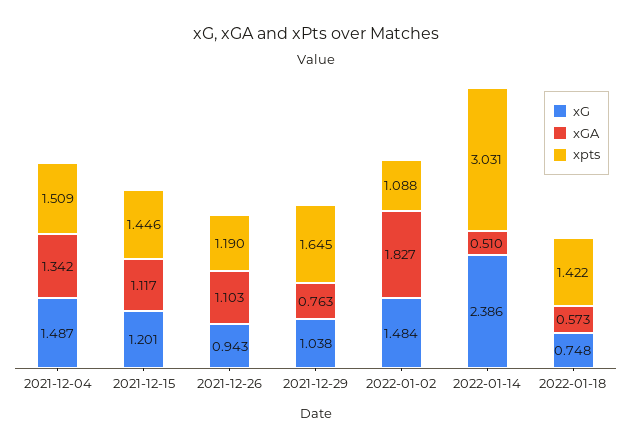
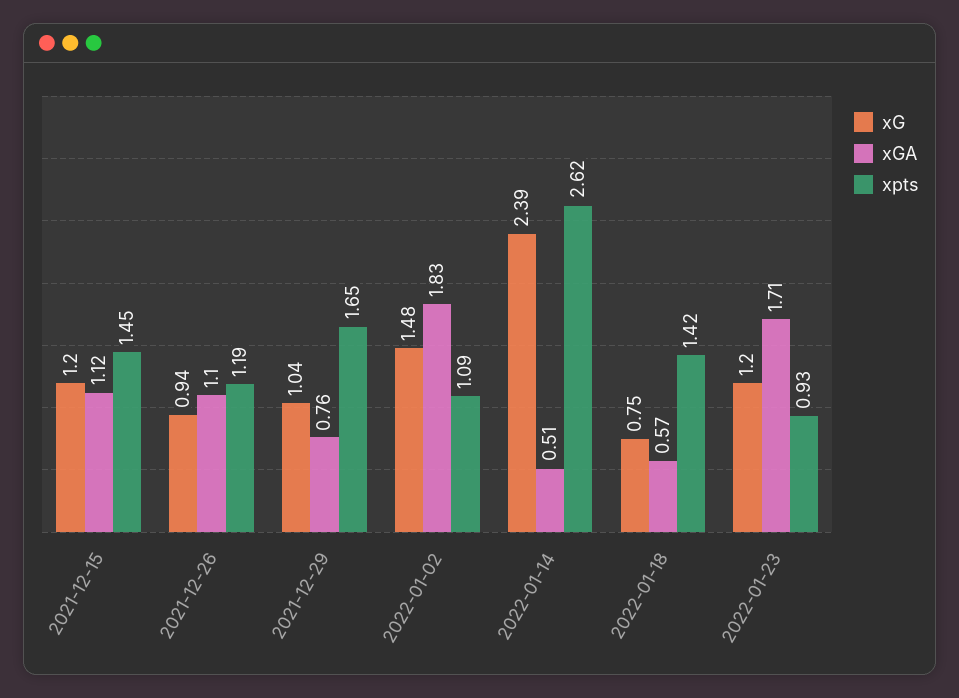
xG, 2021-12-04: 1.487 -> none
xGA, 2021-12-04: 1.342 -> none
xpts, 2021-12-04: 1.509 -> none
xpts, 2022-01-14: 3.031 -> 2.62
xG, 2022-01-23: none -> 1.2
xGA, 2022-01-23: none -> 1.71
xpts, 2022-01-23: none -> 0.93

